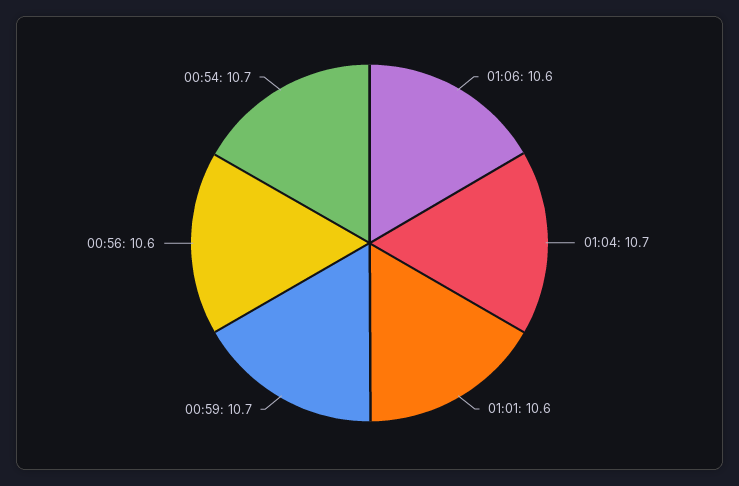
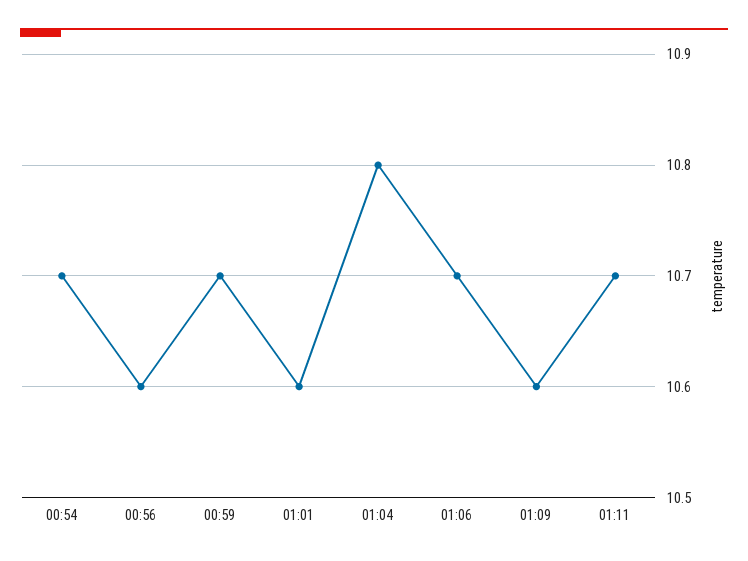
01:06: 10.6 -> 10.7
01:04: 10.7 -> 10.8
01:09: none -> 10.6
01:11: none -> 10.7

